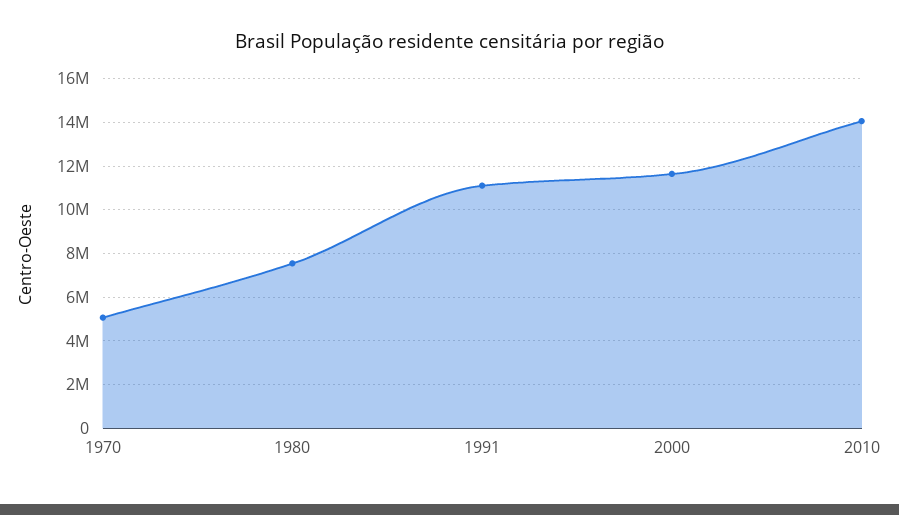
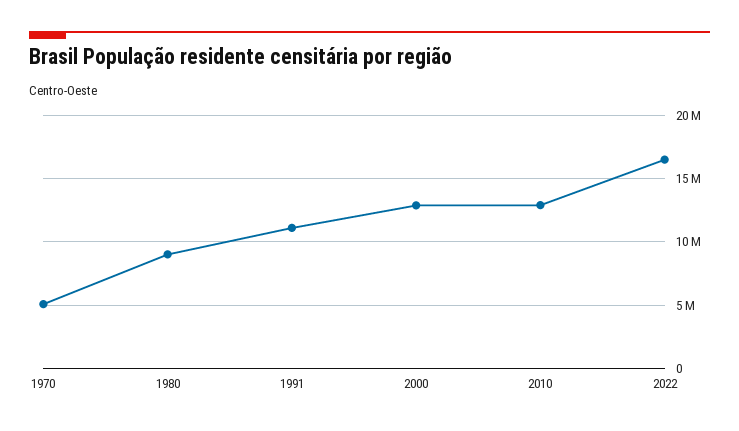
1980: 7500000 -> 9000000
2000: 11500000 -> 13000000
2010: 14000000 -> 13000000
2022: none -> 16500000

